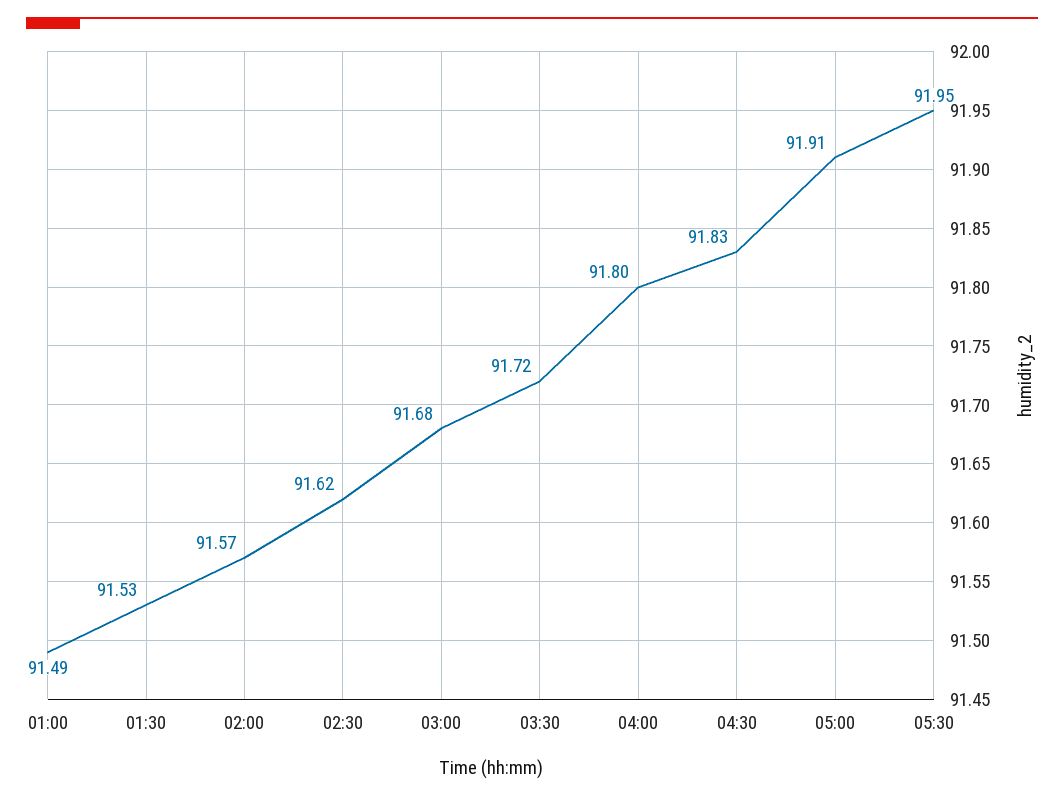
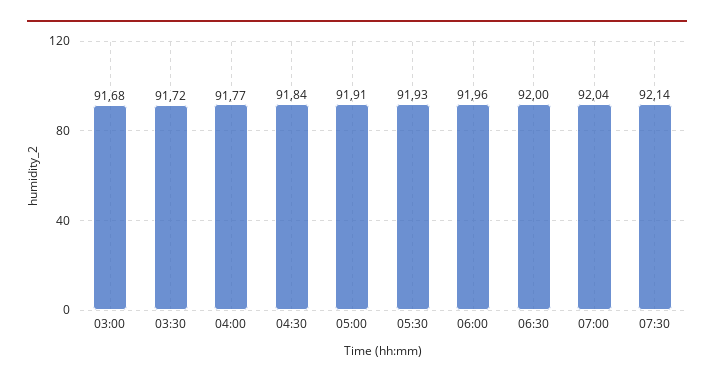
01:00: 91.49 -> none
01:30: 91.53 -> none
02:00: 91.57 -> none
02:30: 91.62 -> none
04:00: 91.8 -> 91.77
04:30: 91.83 -> 91.84
05:30: 91.95 -> 91.93
06:00: none -> 91.96
06:30: none -> 92
07:00: none -> 92.04
07:30: none -> 92.14

